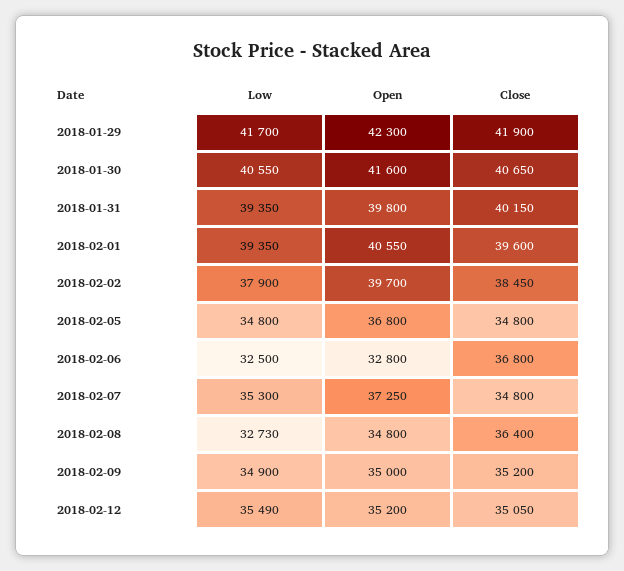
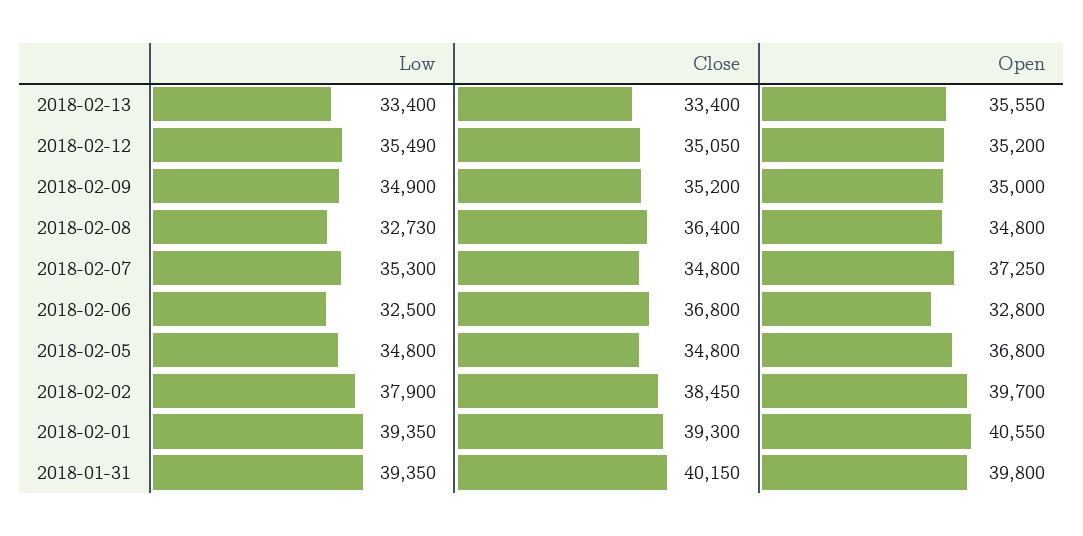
Low, 2018-01-29: 41700 -> none
Open, 2018-01-29: 42300 -> none
Close, 2018-01-29: 41900 -> none
Low, 2018-01-30: 40550 -> none
Open, 2018-01-30: 41600 -> none
Close, 2018-01-30: 40650 -> none
Close, 2018-02-01: 39600 -> 39300
Low, 2018-02-13: none -> 33400
Close, 2018-02-13: none -> 33400
Open, 2018-02-13: none -> 35550

